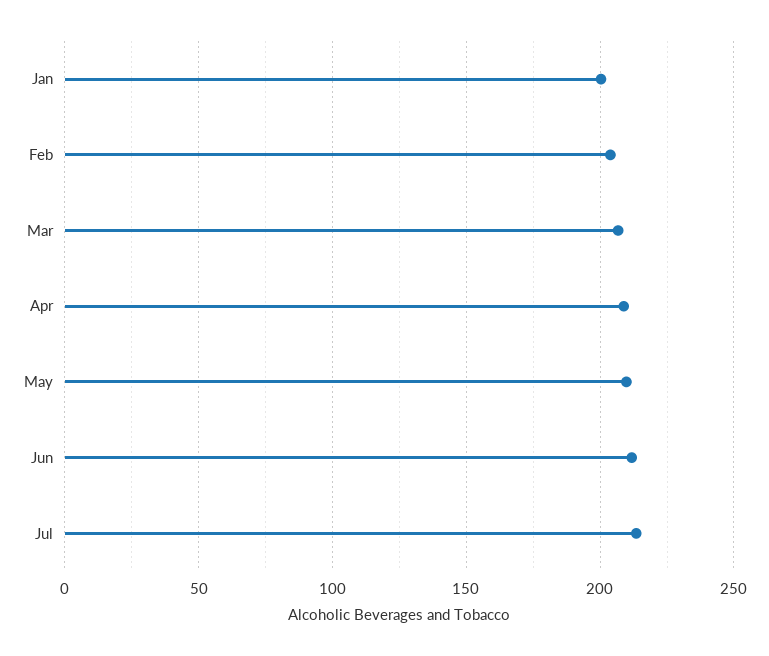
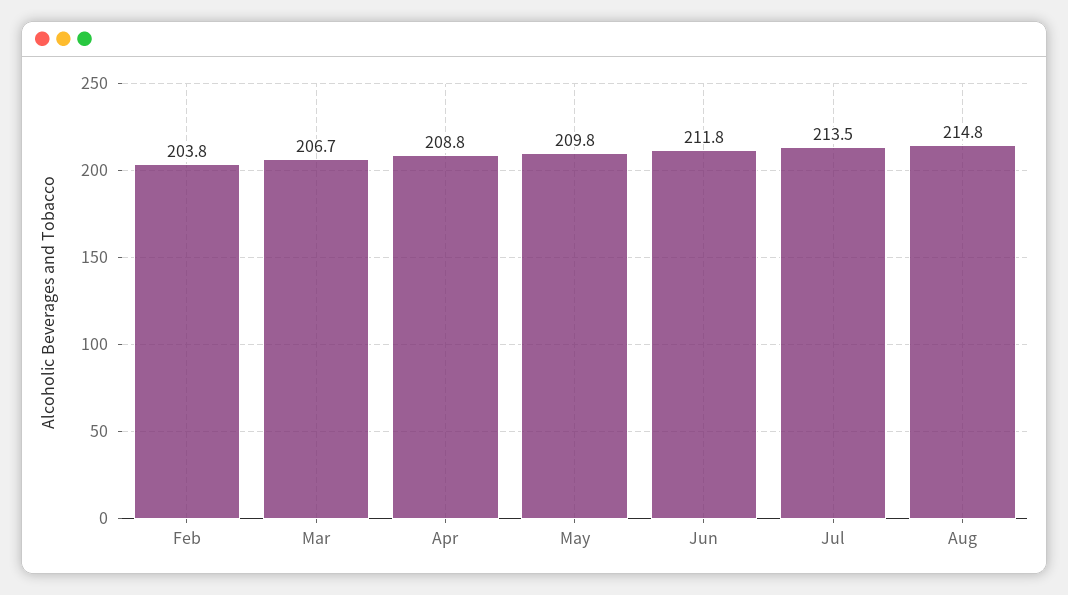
Jan: 200 -> none
Aug: none -> 214.8

